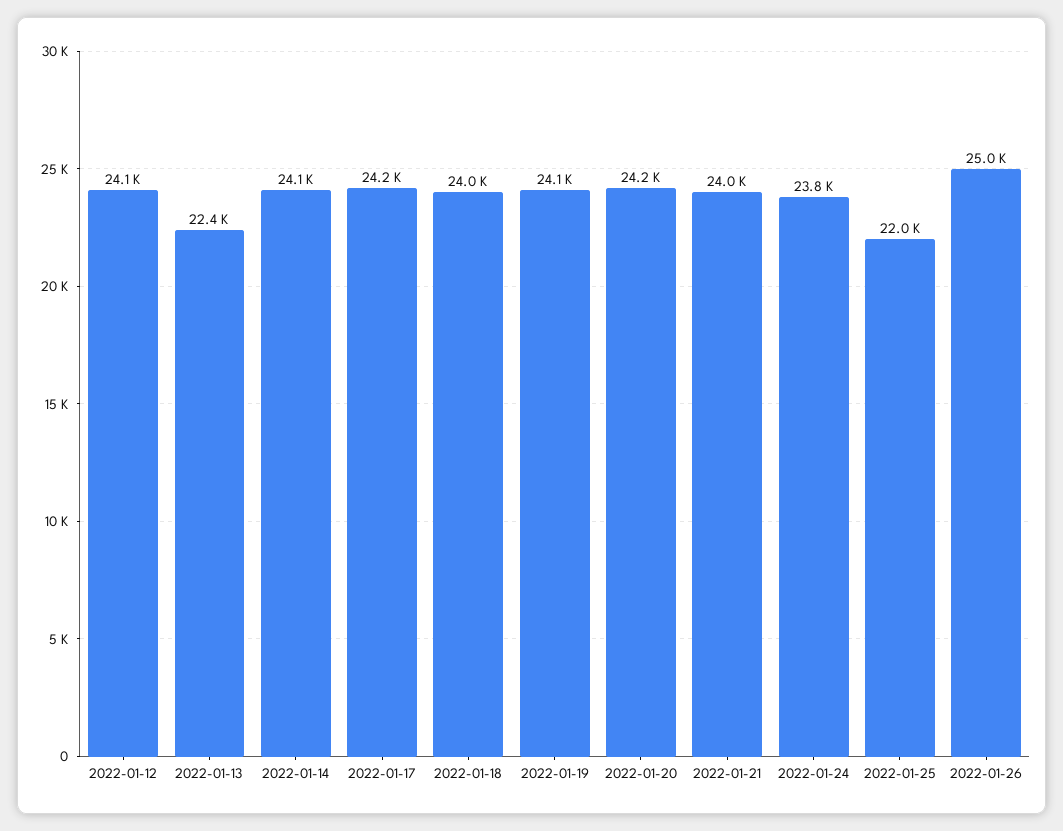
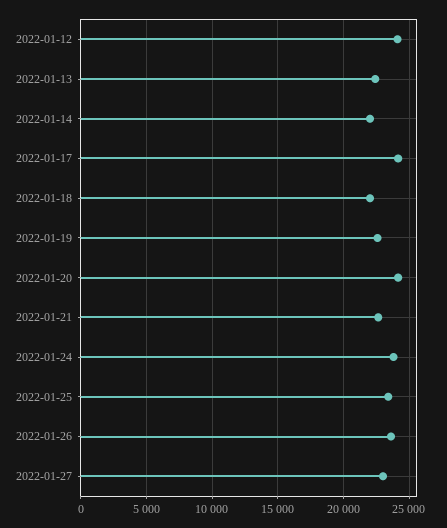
2022-01-14: 24100 -> 22000
2022-01-18: 24000 -> 22000
2022-01-19: 24100 -> 22500
2022-01-21: 24000 -> 22500
2022-01-25: 22000 -> 23500
2022-01-26: 25000 -> 23500
2022-01-27: none -> 23000

